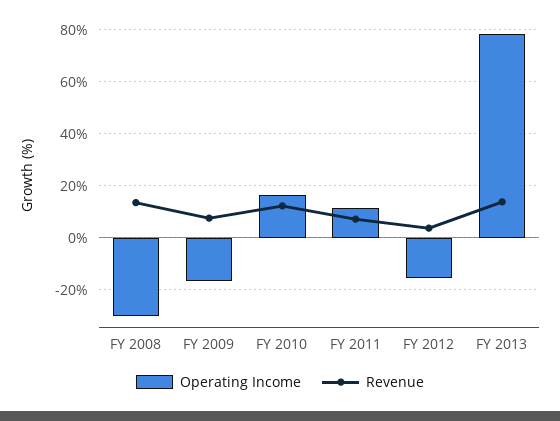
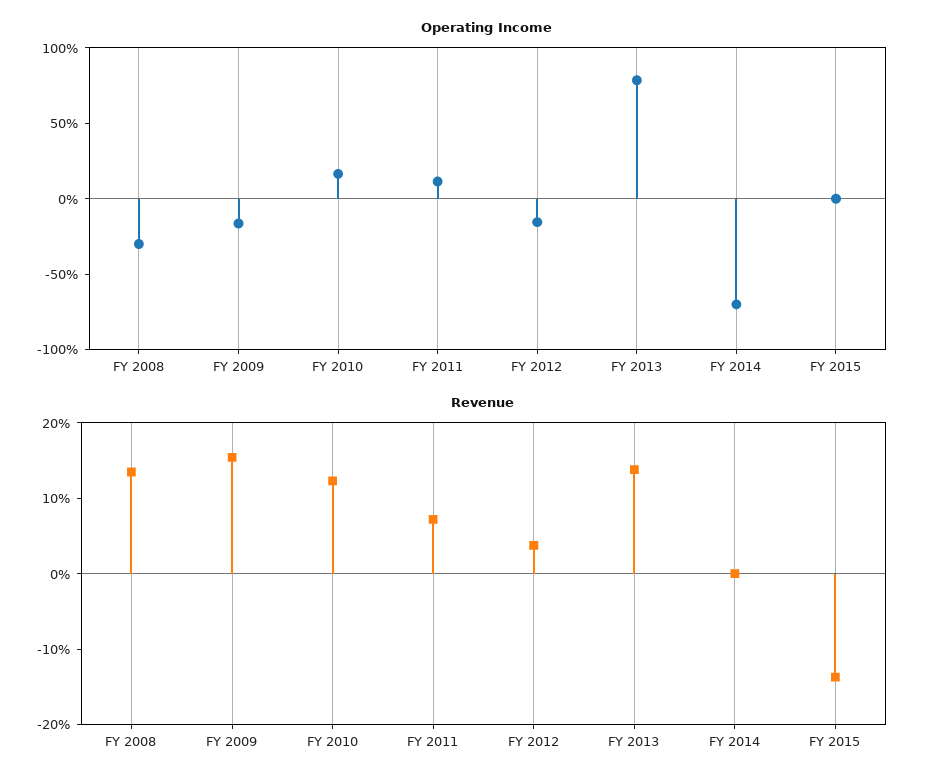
Revenue, FY 2009: 7.5 -> 16
Operating Income, FY 2014: none -> -70
Operating Income, FY 2015: none -> 0
Revenue, FY 2014: none -> 0
Revenue, FY 2015: none -> -14

